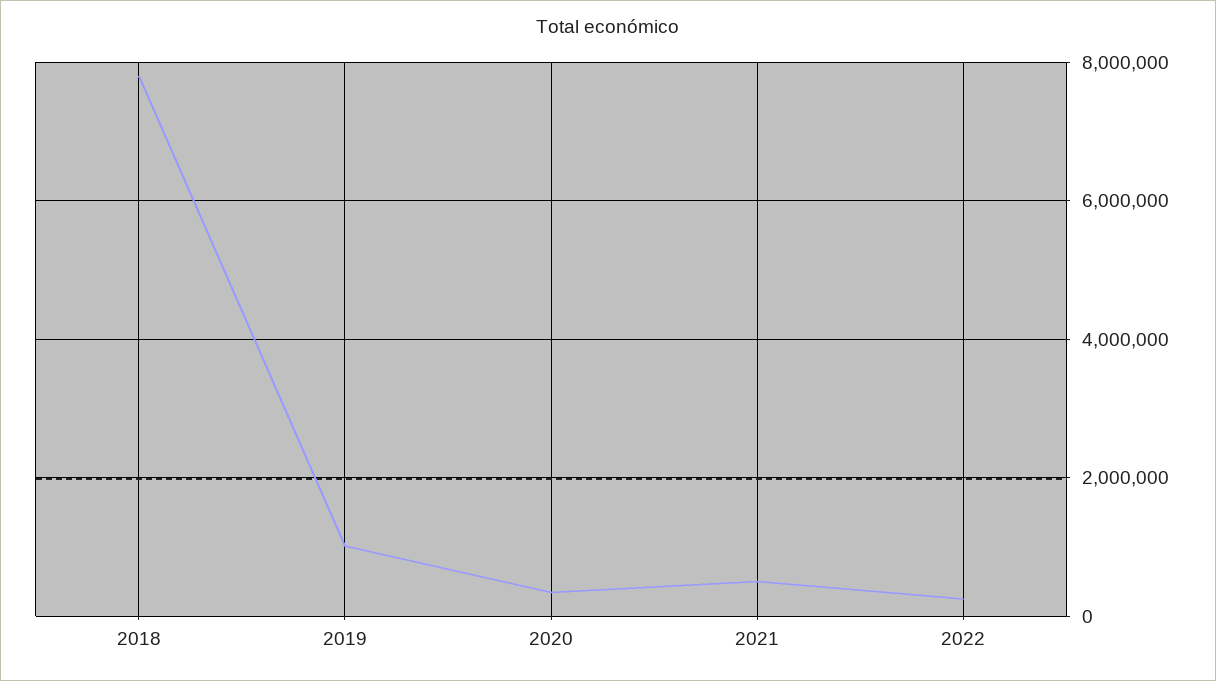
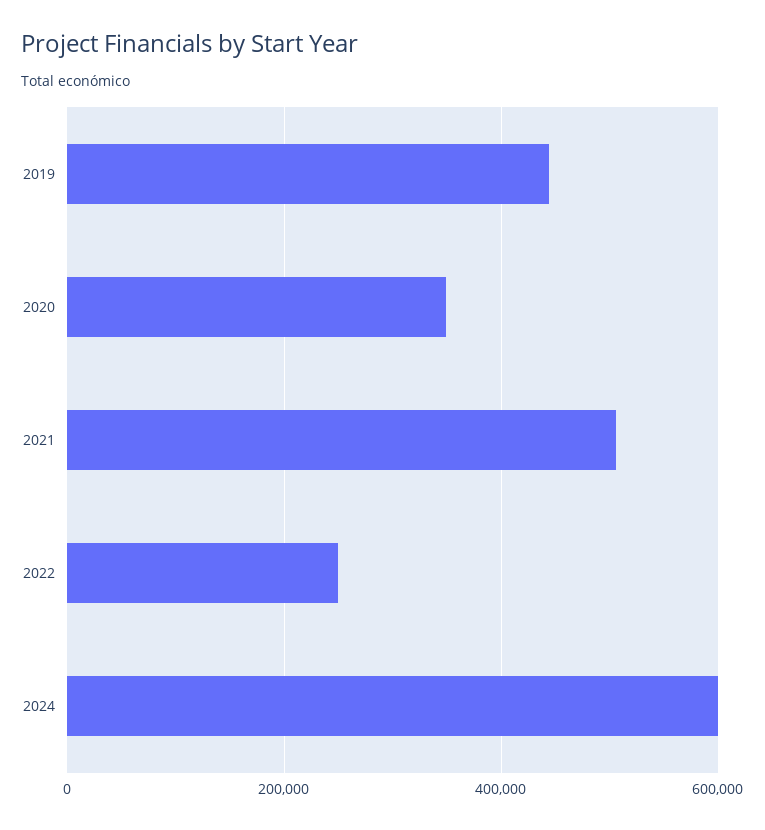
2018: 7800000 -> none
2019: 1000000 -> 440000
2024: none -> 600000

